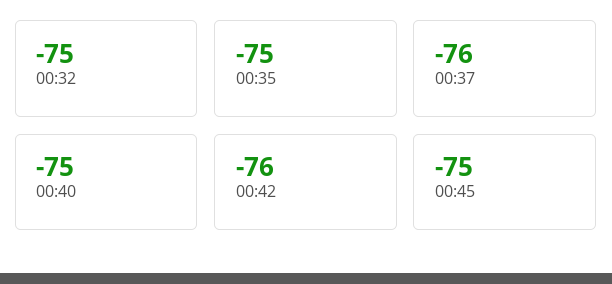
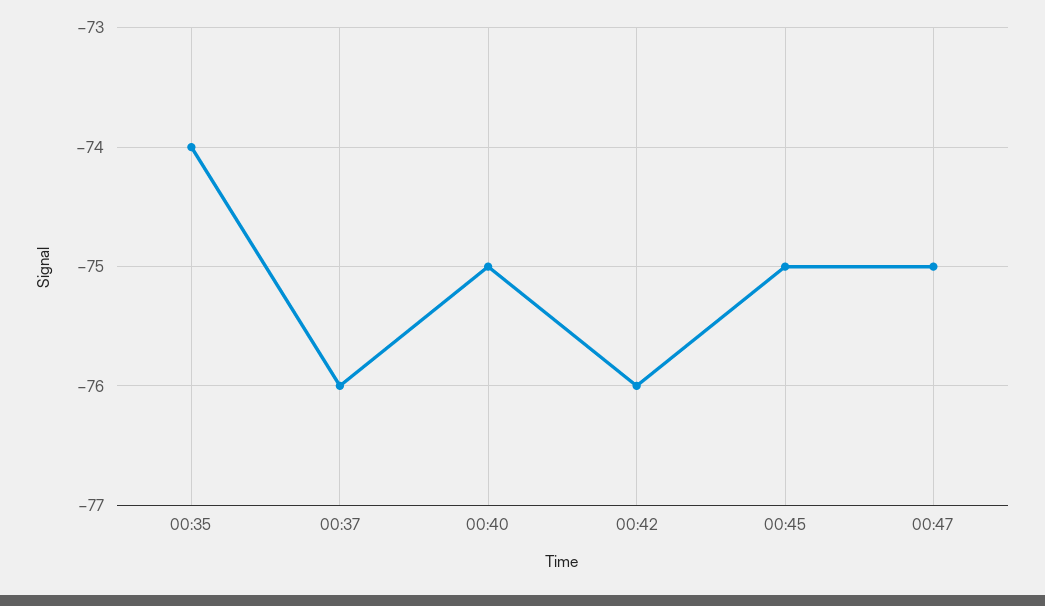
00:32: -75 -> none
00:35: -75 -> -74
00:47: none -> -75

